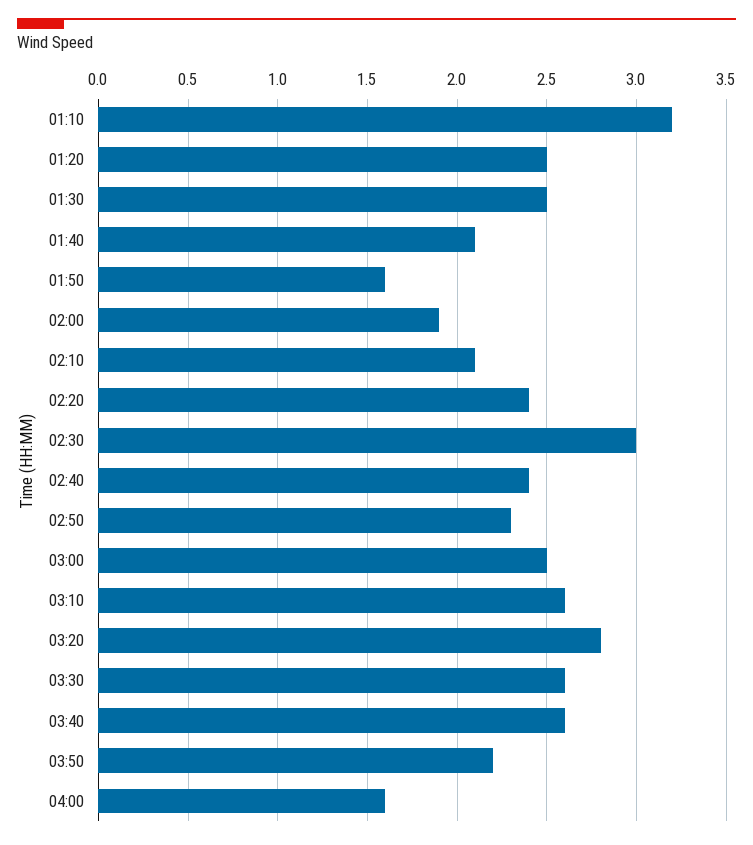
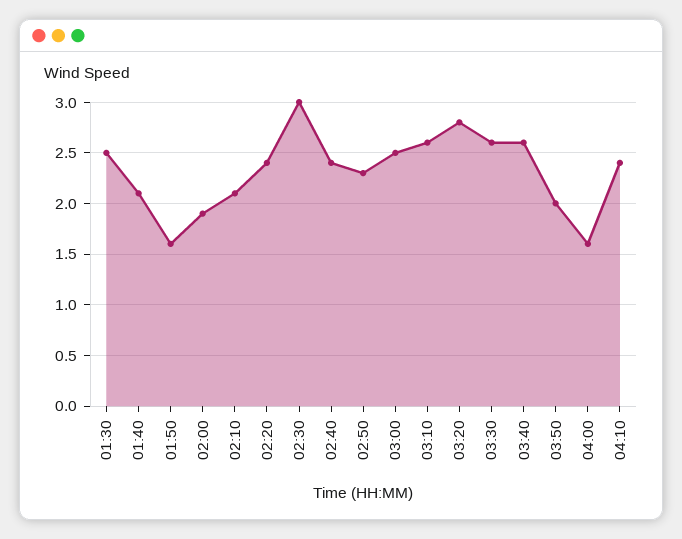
01:10: 3.2 -> none
01:20: 2.5 -> none
03:50: 2.2 -> 2
04:10: none -> 2.4

